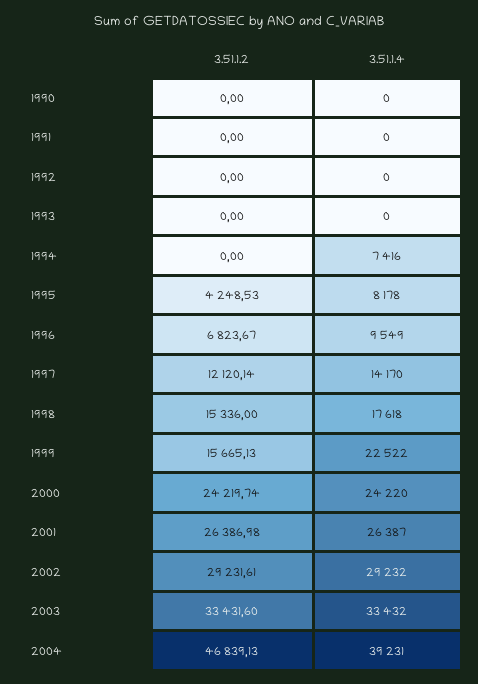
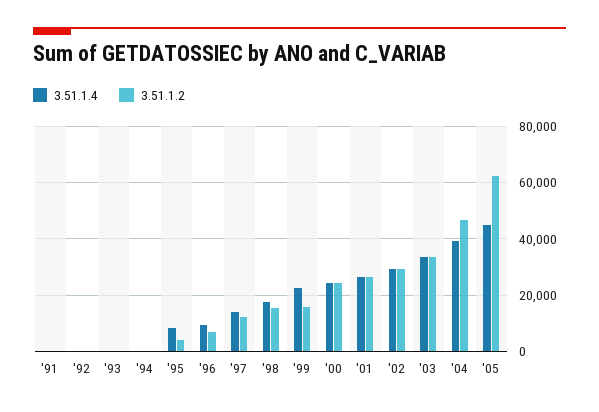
3.51.1.2, 1990: 0 -> none
3.51.1.4, 1990: 0 -> none
3.51.1.4, 1994: 7416 -> 0
3.51.1.4, '05: none -> 45000
3.51.1.2, '05: none -> 62500

